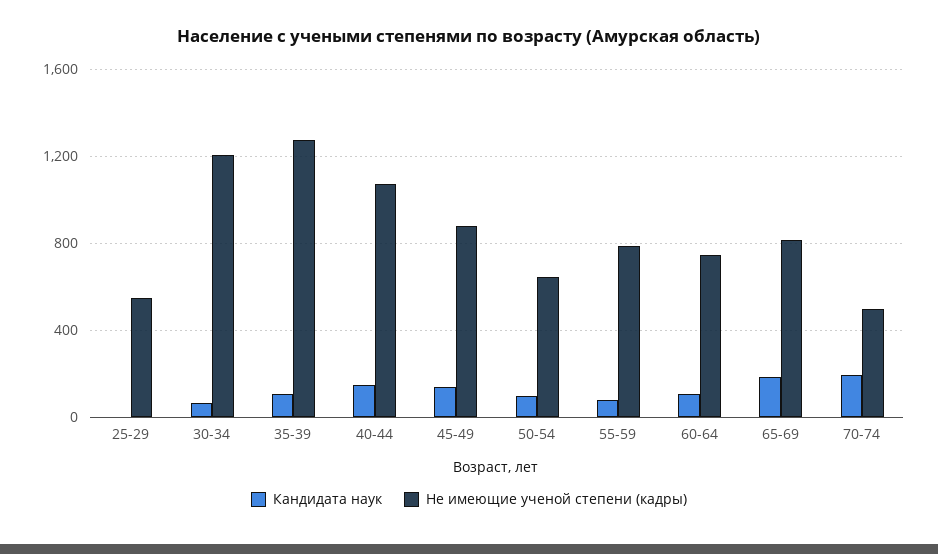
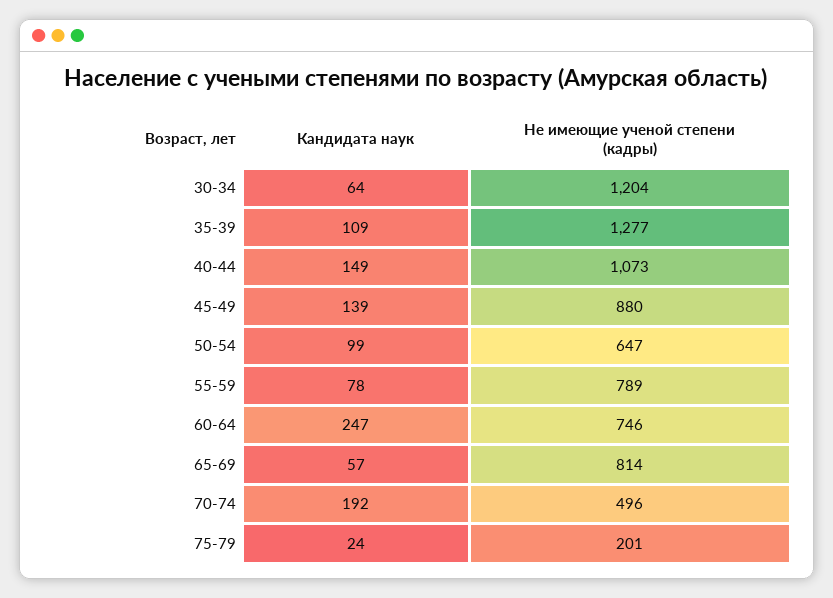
Кандидата наук, 25-29: 0 -> none
Не имеющие ученой степени (кадры), 25-29: 550 -> none
Кандидата наук, 60-64: 100 -> 247
Кандидата наук, 65-69: 200 -> 57
Кандидата наук, 75-79: none -> 24
Не имеющие ученой степени (кадры), 75-79: none -> 201

